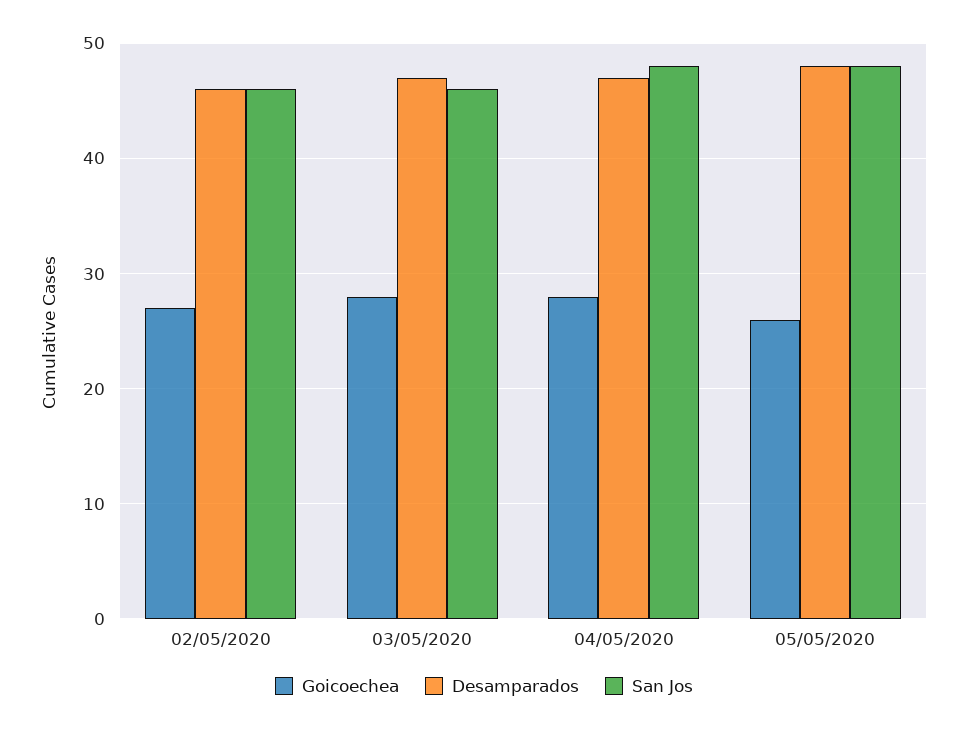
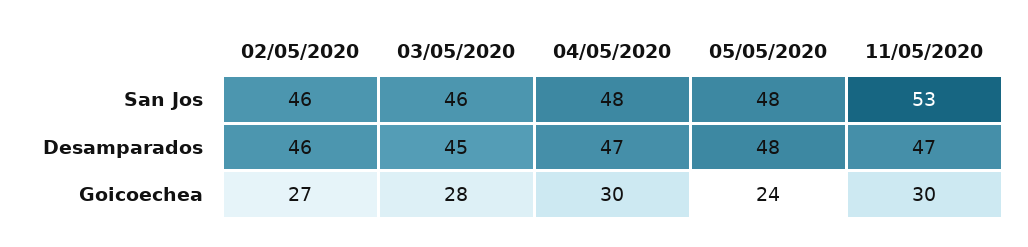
Desamparados, 03/05/2020: 47 -> 45
Goicoechea, 04/05/2020: 28 -> 30
Goicoechea, 05/05/2020: 26 -> 24
San Jos, 11/05/2020: none -> 53
Desamparados, 11/05/2020: none -> 47
Goicoechea, 11/05/2020: none -> 30

